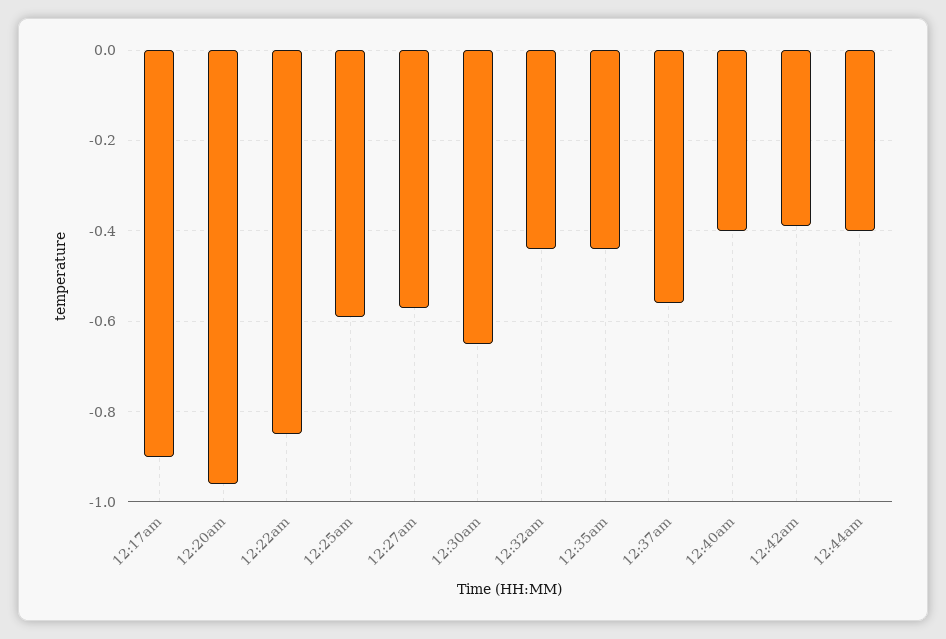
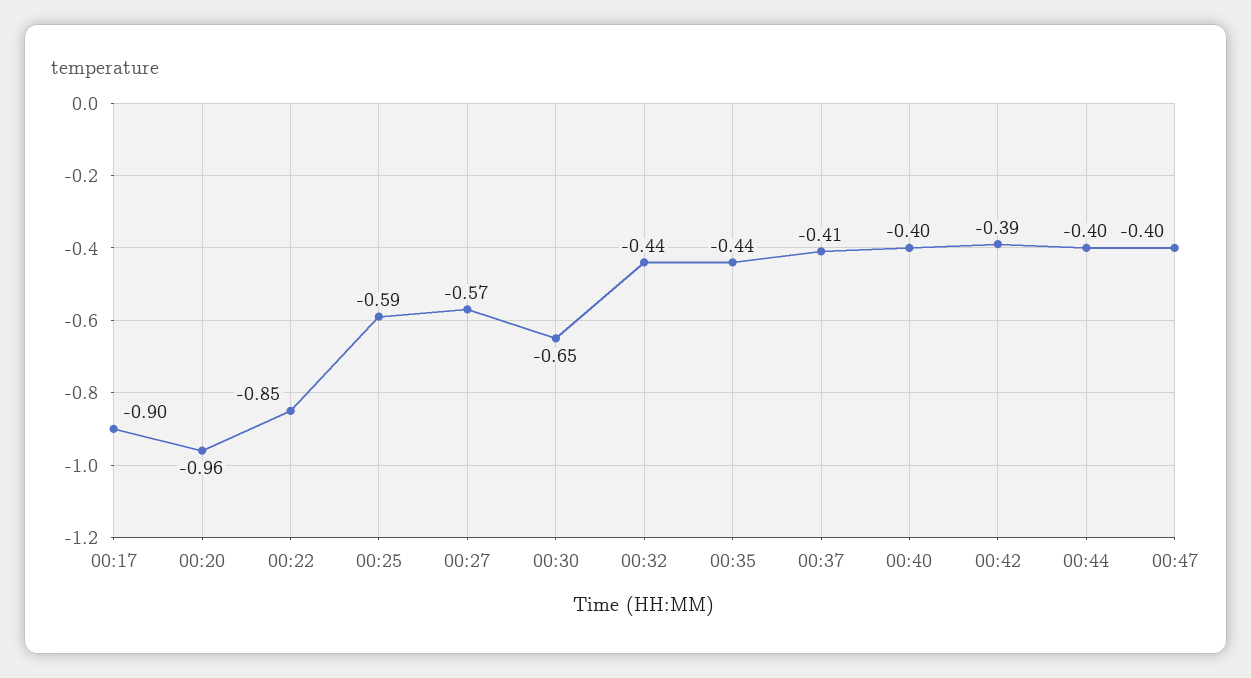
12:37am: -0.55 -> -0.41
00:47: none -> -0.4

